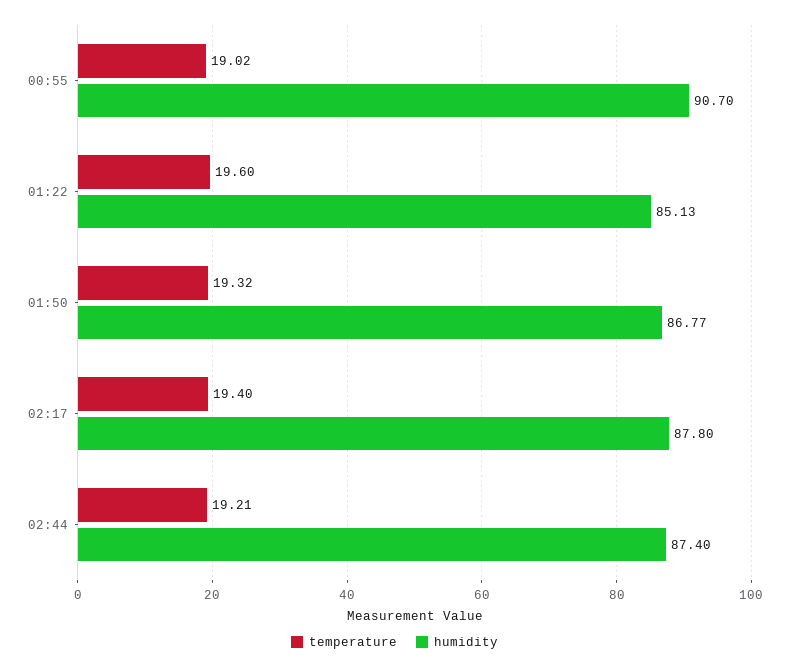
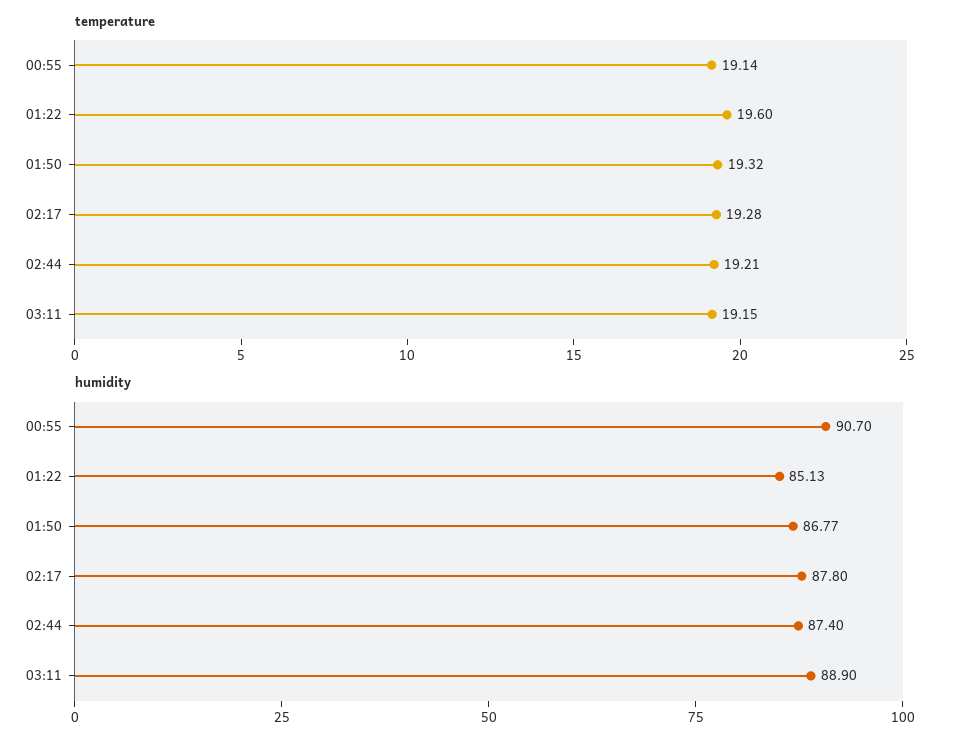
temperature, 00:55: 19.02 -> 19.14
temperature, 02:17: 19.4 -> 19.28
temperature, 03:11: none -> 19.15
humidity, 03:11: none -> 88.9

